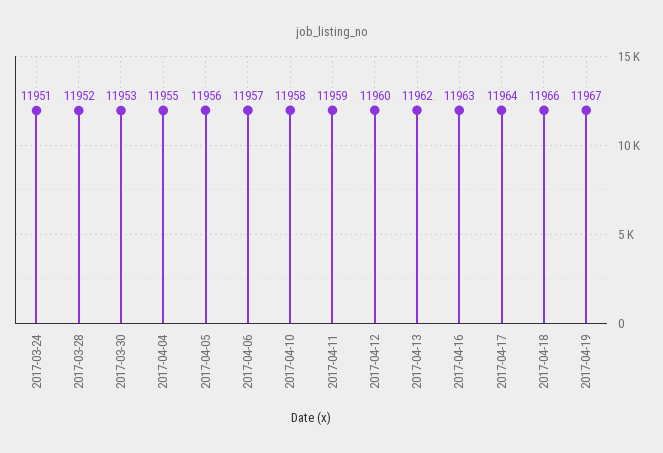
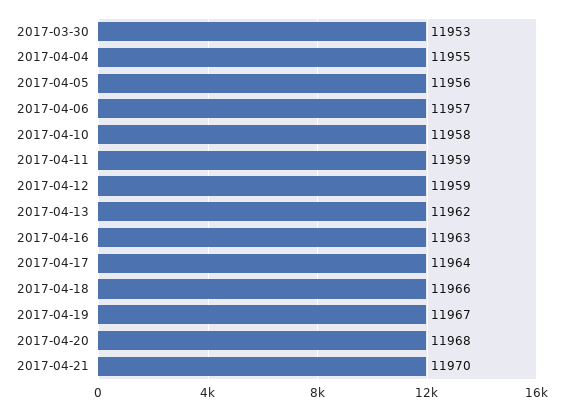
2017-03-24: 11951 -> none
2017-03-28: 11952 -> none
2017-04-12: 11960 -> 11959
2017-04-20: none -> 11968
2017-04-21: none -> 11970

